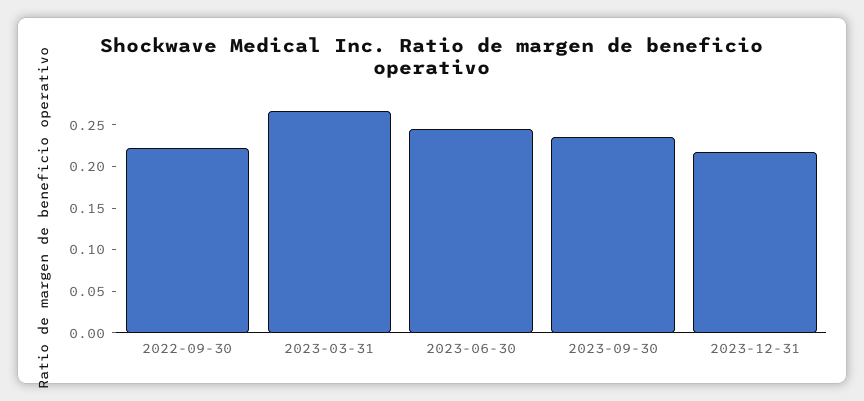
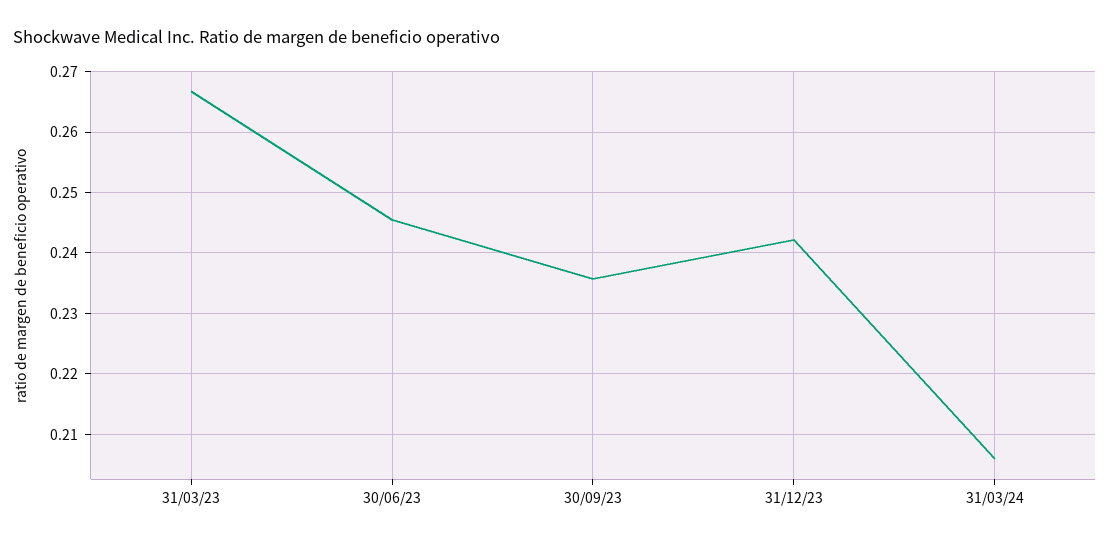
2022-09-30: 0.22 -> none
2023-12-31: 0.22 -> 0.242
31/03/24: none -> 0.206

